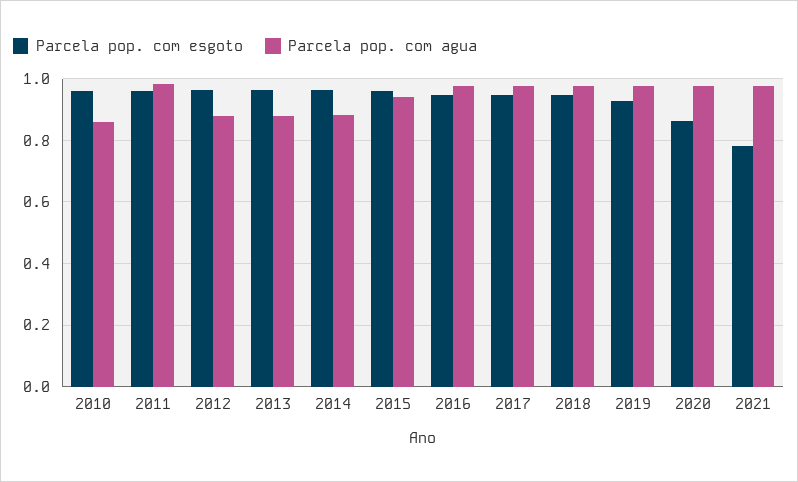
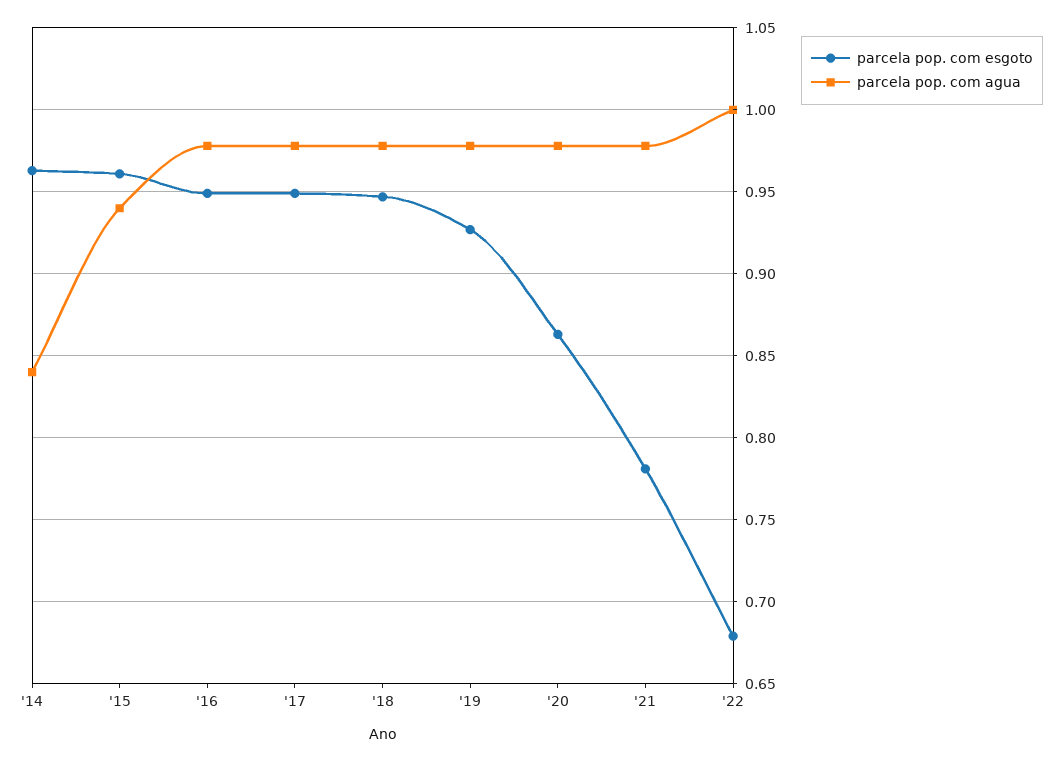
Parcela pop. com esgoto, 2010: 0.96 -> none
Parcela pop. com agua, 2010: 0.86 -> none
Parcela pop. com esgoto, 2011: 0.96 -> none
Parcela pop. com agua, 2011: 0.98 -> none
Parcela pop. com esgoto, 2012: 0.96 -> none
Parcela pop. com agua, 2012: 0.88 -> none
Parcela pop. com esgoto, 2013: 0.96 -> none
Parcela pop. com agua, 2013: 0.88 -> none
Parcela pop. com agua, 2014: 0.88 -> 0.84
Parcela pop. com esgoto, '22: none -> 0.68
Parcela pop. com agua, '22: none -> 1

